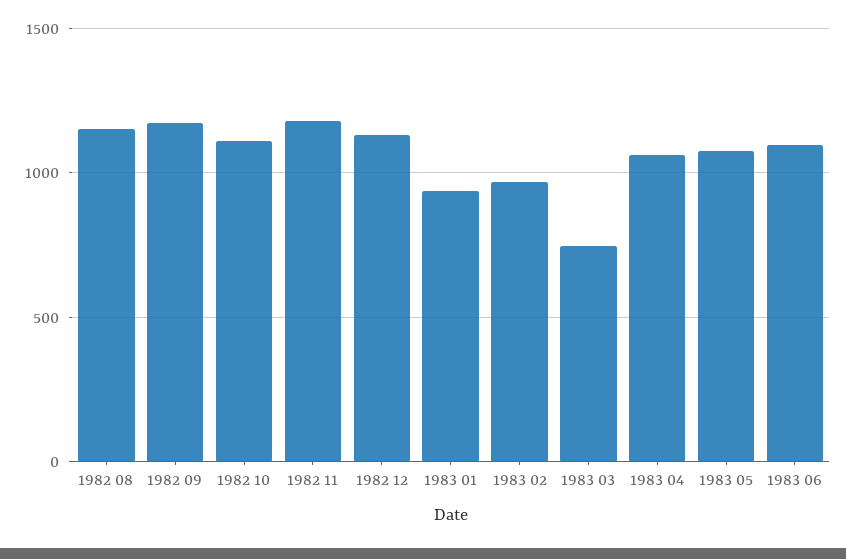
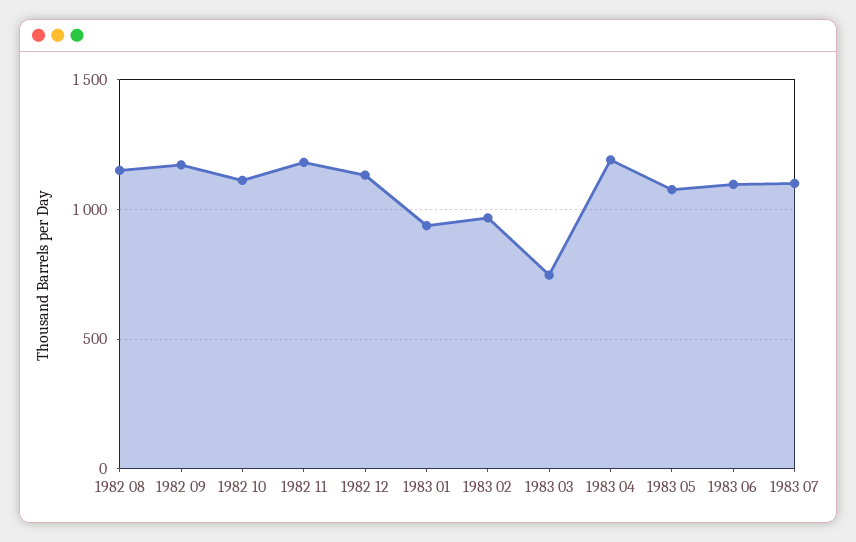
1983 04: 1050 -> 1200
1983 07: none -> 1100

